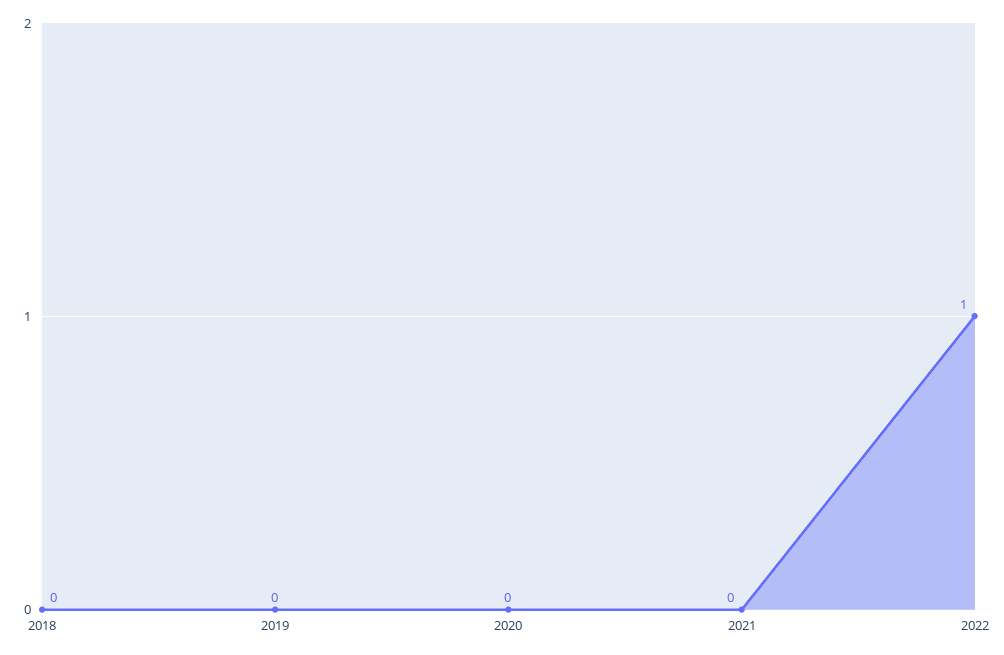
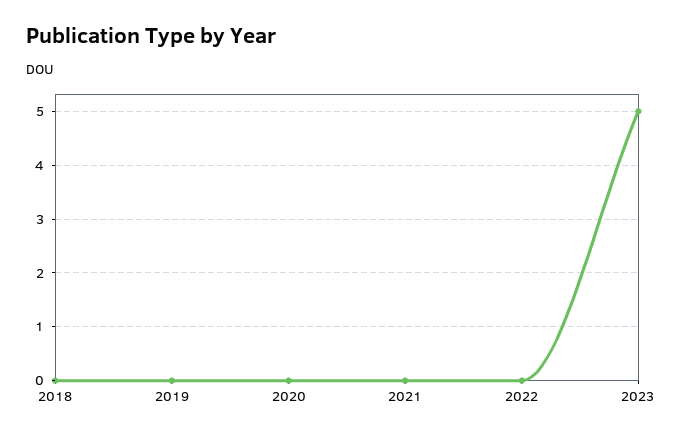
2022: 1 -> 0
2023: none -> 5

